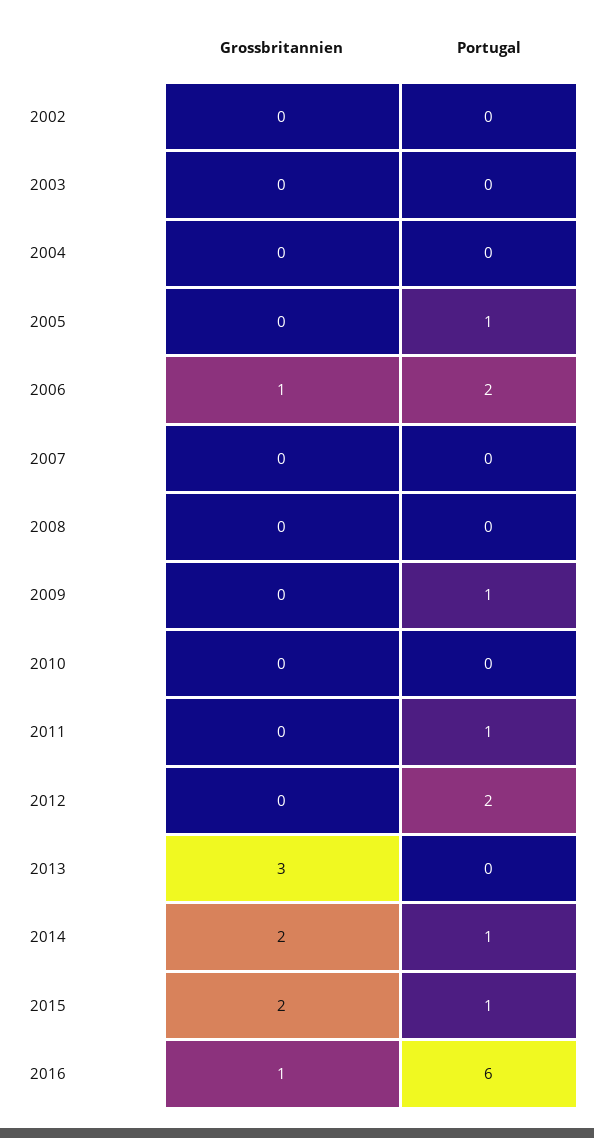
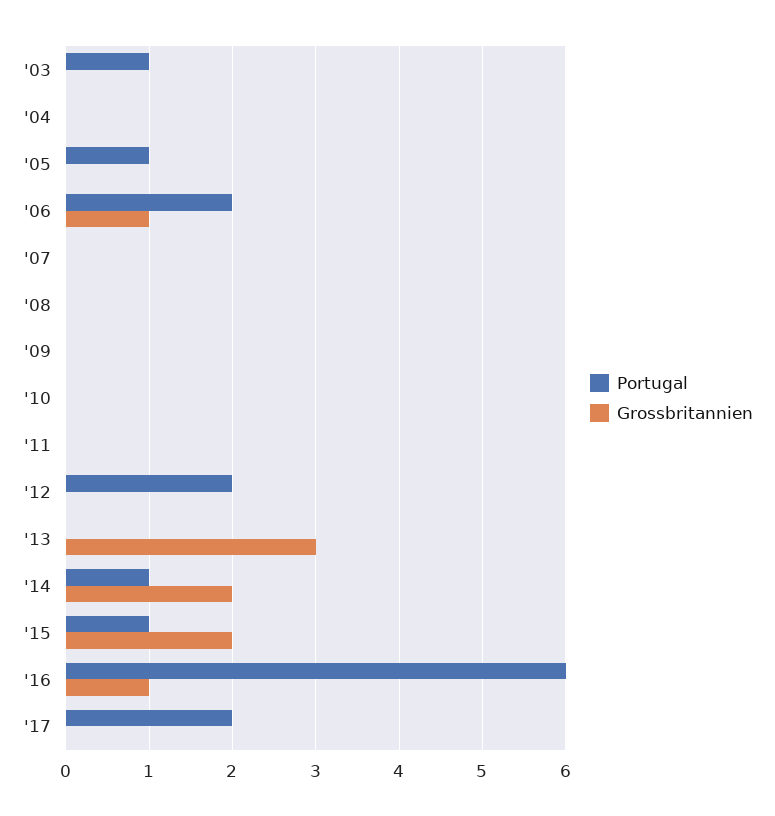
Grossbritannien, 2002: 0 -> none
Portugal, 2002: 0 -> none
Portugal, 2003: 0 -> 1
Portugal, 2009: 1 -> 0
Portugal, 2011: 1 -> 0
Portugal, '17: none -> 2
Grossbritannien, '17: none -> 0

